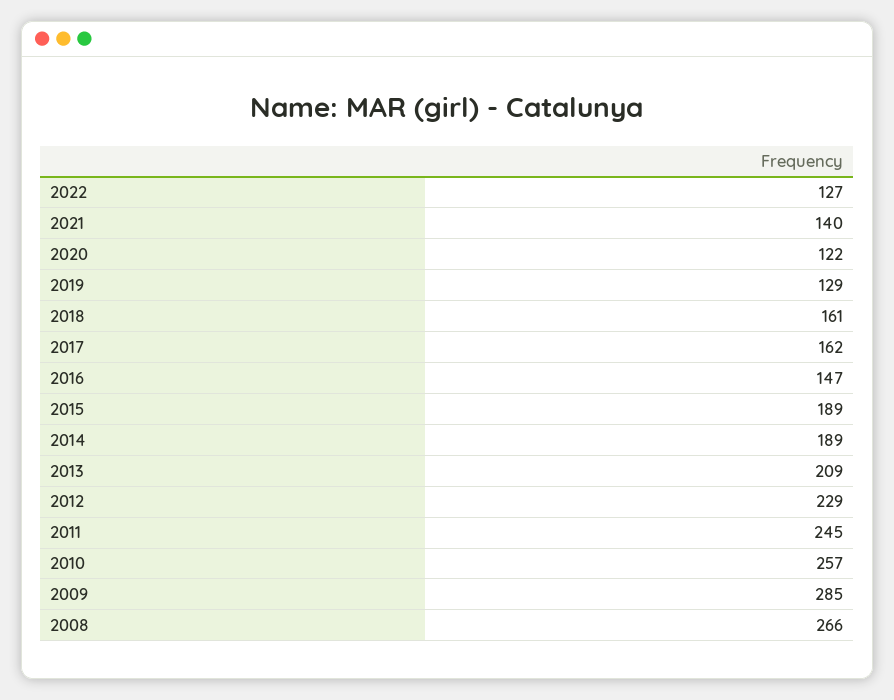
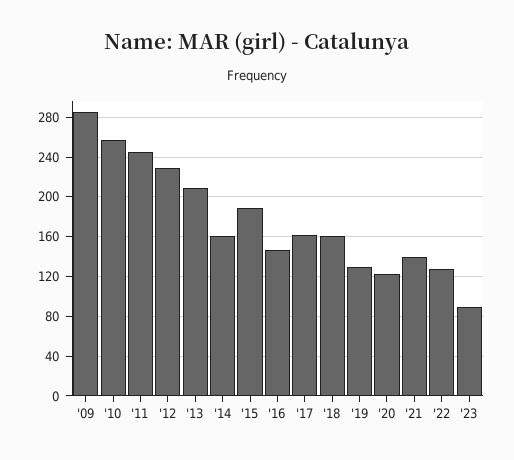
2014: 189 -> 160
2008: 266 -> none
'23: none -> 90

